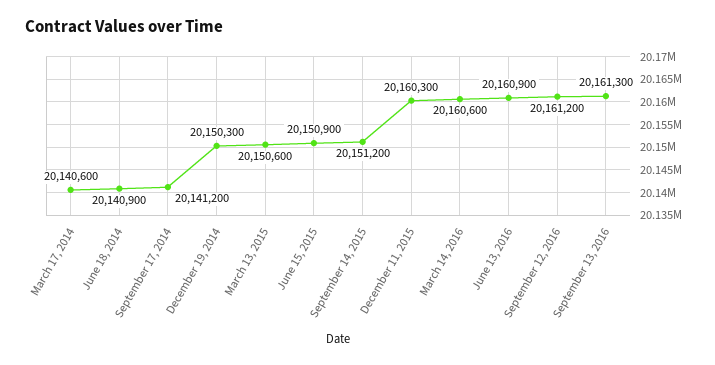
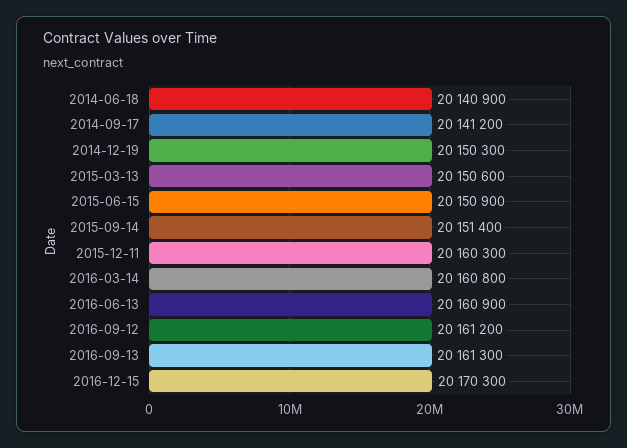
March 17, 2014: 20140600 -> none
September 14, 2015: 20151200 -> 20151400
March 14, 2016: 20160600 -> 20160800
2016-12-15: none -> 20170300

